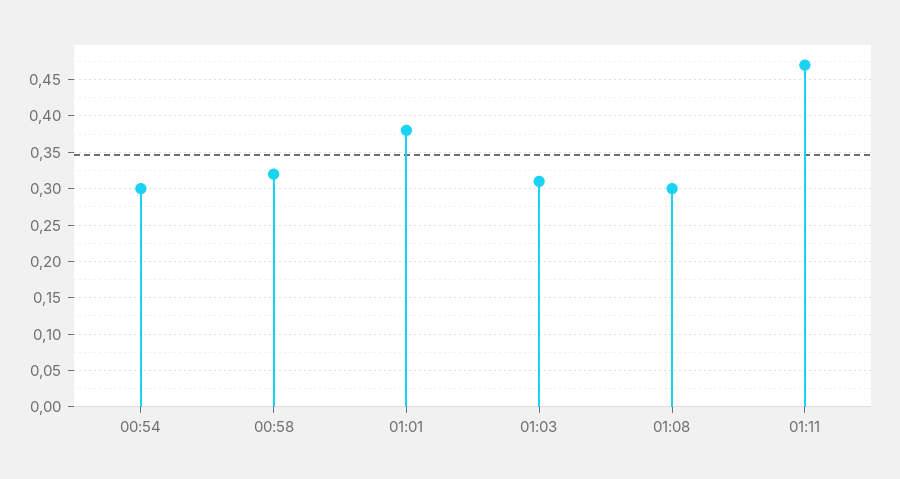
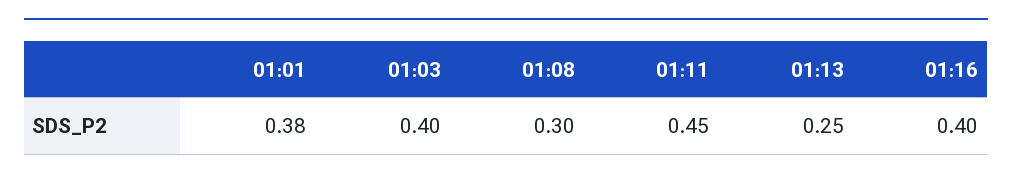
00:54: 0.3 -> none
00:58: 0.32 -> none
01:03: 0.31 -> 0.4
01:11: 0.47 -> 0.45
01:13: none -> 0.25
01:16: none -> 0.4

